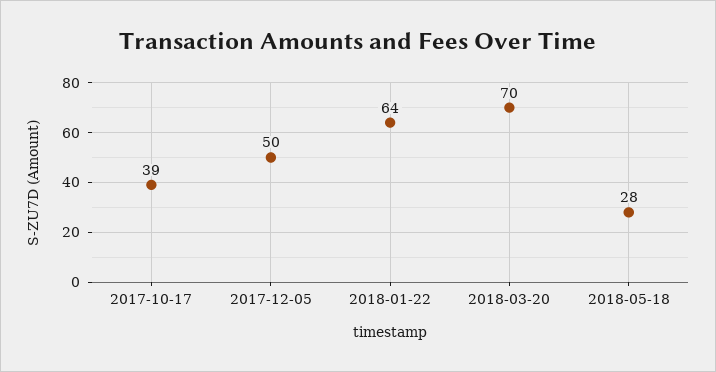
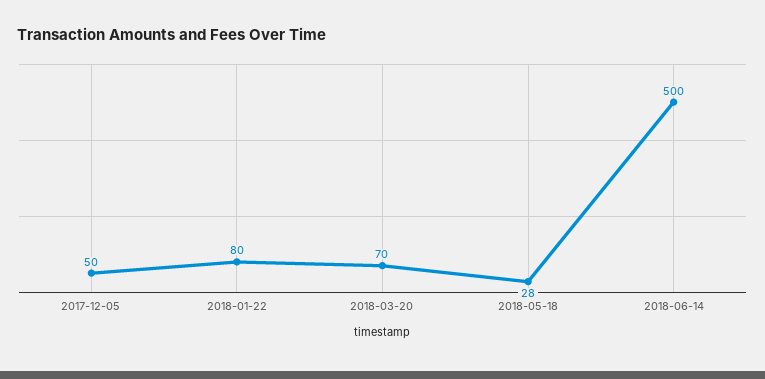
2017-10-17: 39 -> none
2018-01-22: 64 -> 80
2018-06-14: none -> 500

